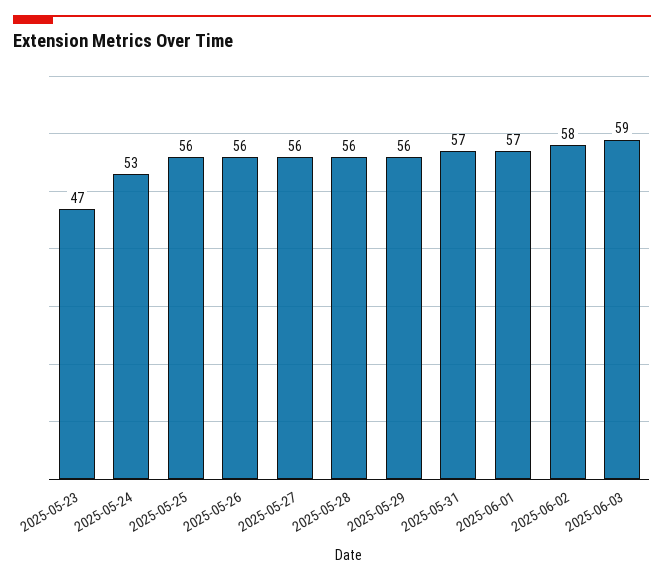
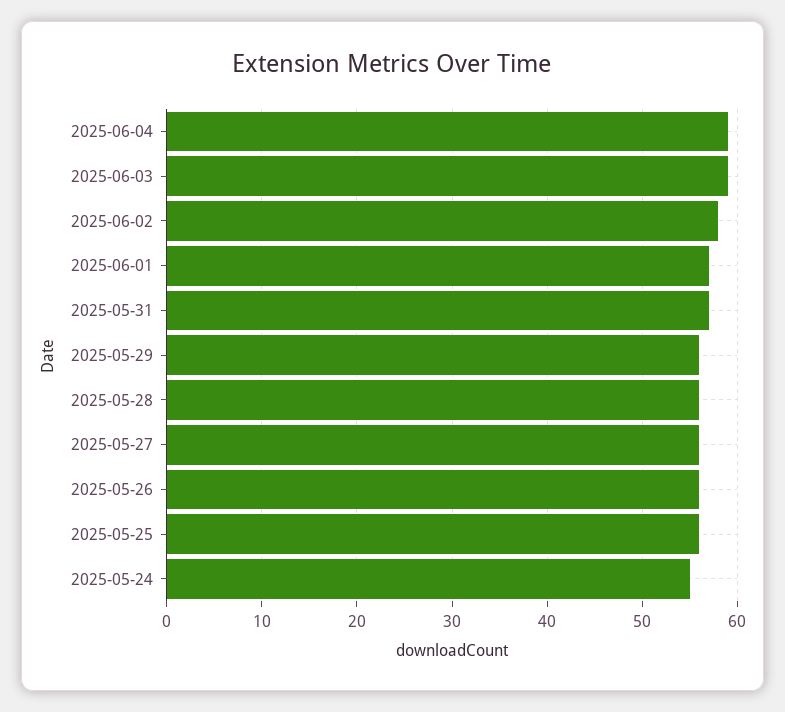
2025-05-23: 47 -> none
2025-05-24: 53 -> 55
2025-06-04: none -> 59

